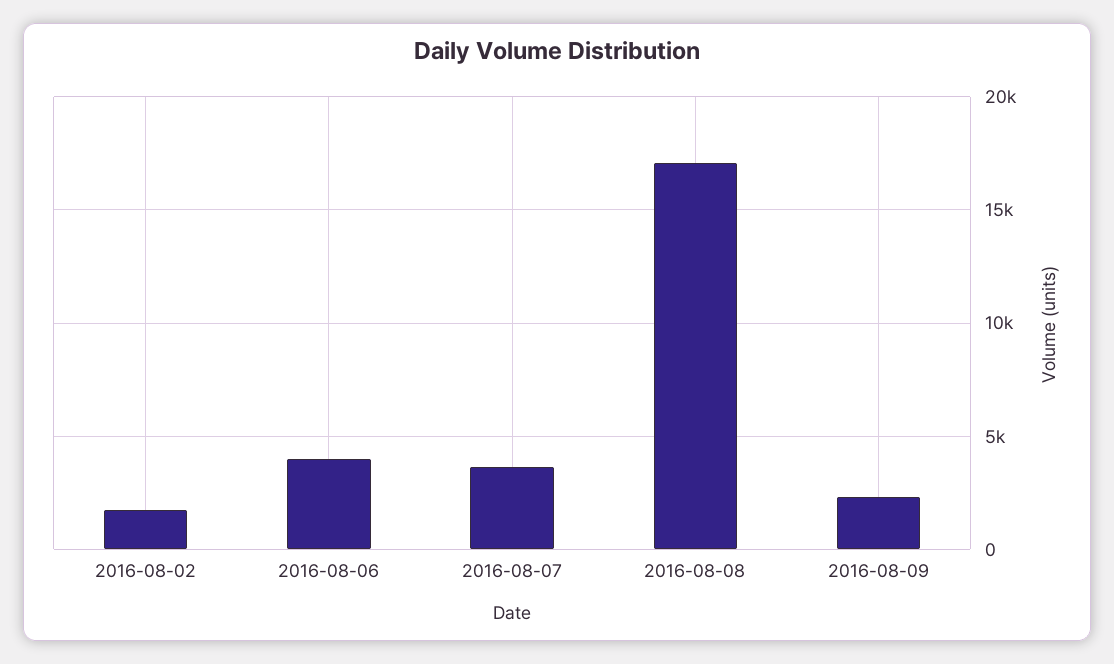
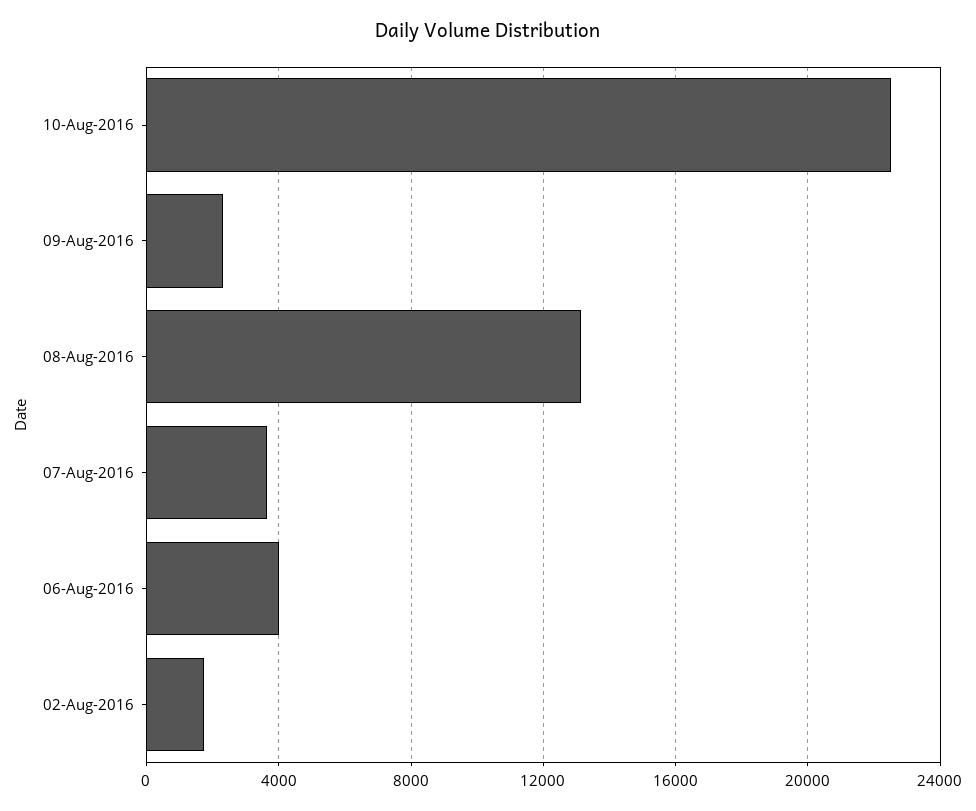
2016-08-08: 17000 -> 13000
10-Aug-2016: none -> 22500

